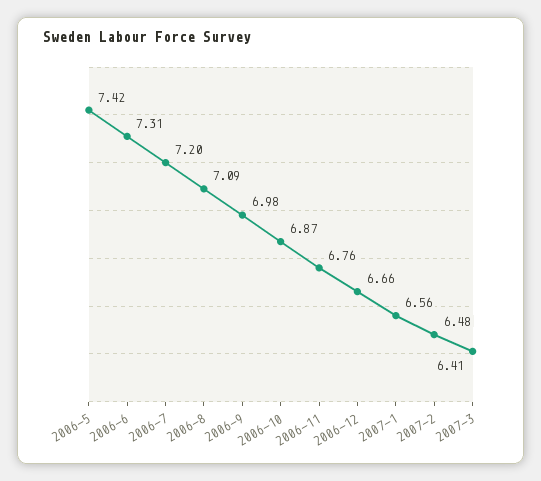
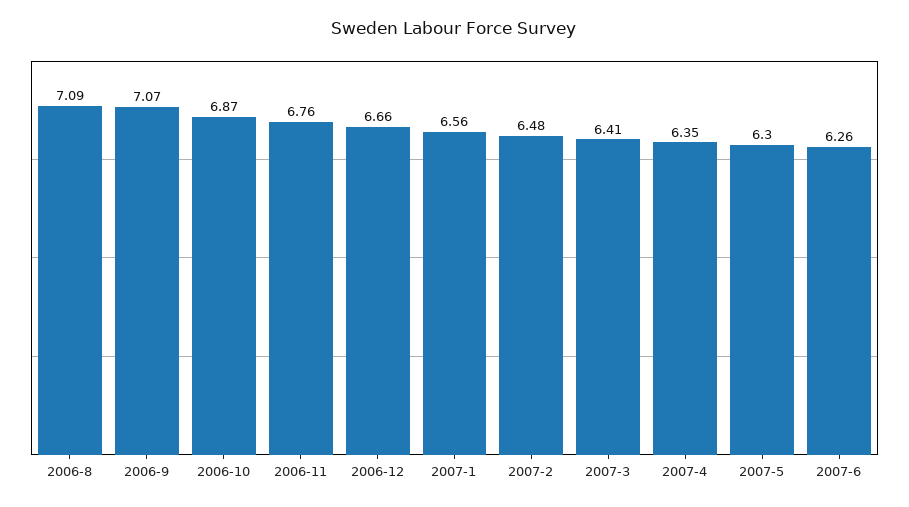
2006-5: 7.42 -> none
2006-6: 7.31 -> none
2006-7: 7.2 -> none
2006-9: 6.98 -> 7.07
2007-4: none -> 6.35
2007-5: none -> 6.3
2007-6: none -> 6.26

